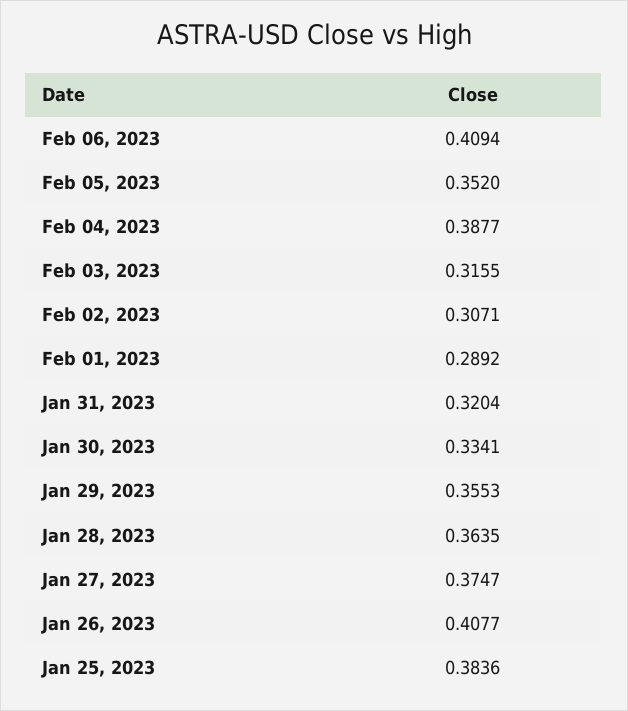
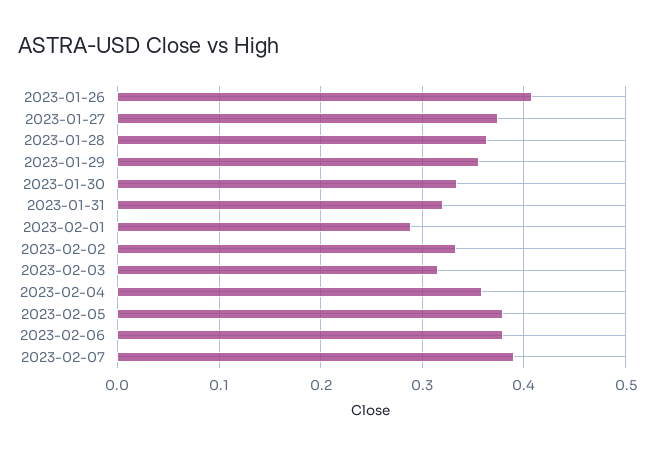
Feb 06, 2023: 0.4094 -> 0.38
Feb 05, 2023: 0.352 -> 0.38
Feb 04, 2023: 0.3877 -> 0.36
Feb 02, 2023: 0.3071 -> 0.33
Jan 25, 2023: 0.3836 -> none
2023-02-07: none -> 0.39

